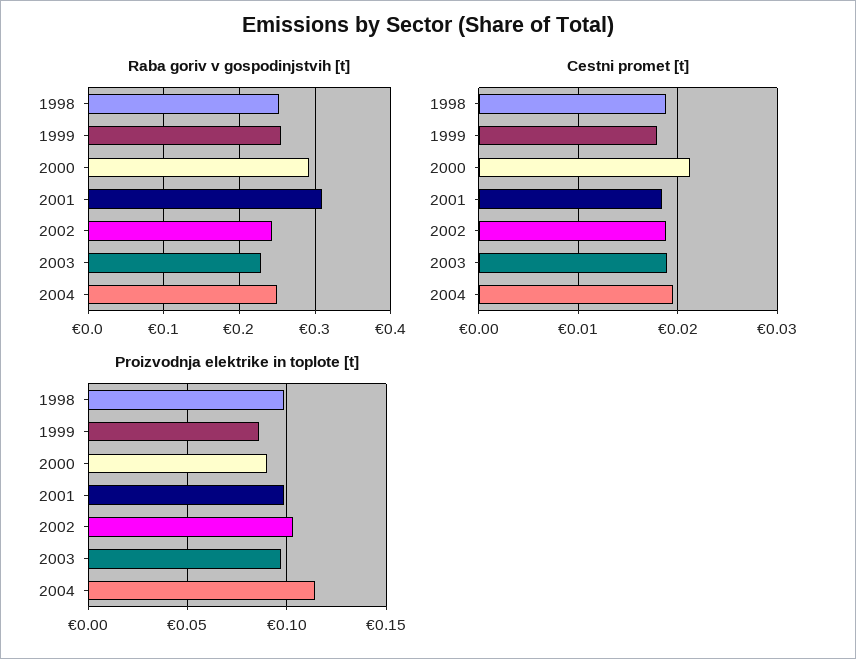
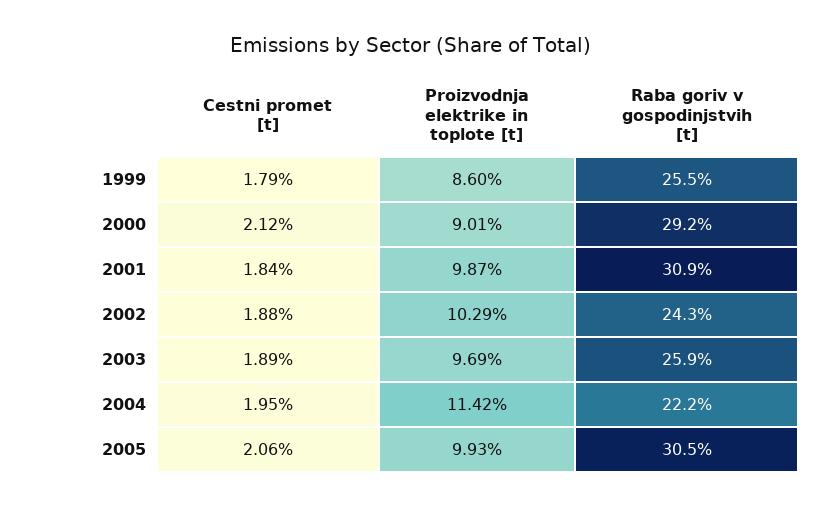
Raba goriv v gospodinjstvih [t], 1998: 0.25 -> none
Raba goriv v gospodinjstvih [t], 2003: 0.23 -> 0.259
Raba goriv v gospodinjstvih [t], 2004: 0.25 -> 0.222
Cestni promet [t], 1998: 0.019 -> none
Proizvodnja elektrike in toplote [t], 1998: 0.1 -> none
Cestni promet [t], 2005: none -> 0.0206
Proizvodnja elektrike in toplote [t], 2005: none -> 0.0993
Raba goriv v gospodinjstvih [t], 2005: none -> 0.305

